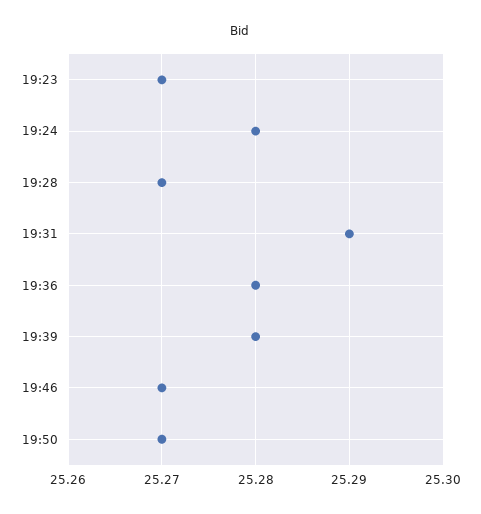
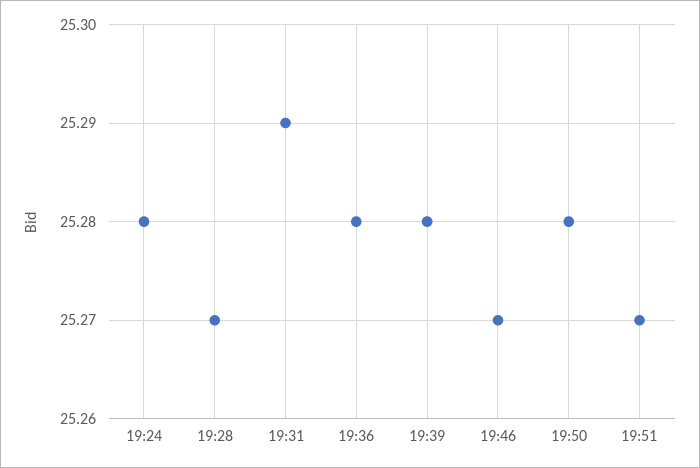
19:23: 25.27 -> none
19:50: 25.27 -> 25.28
19:51: none -> 25.27

